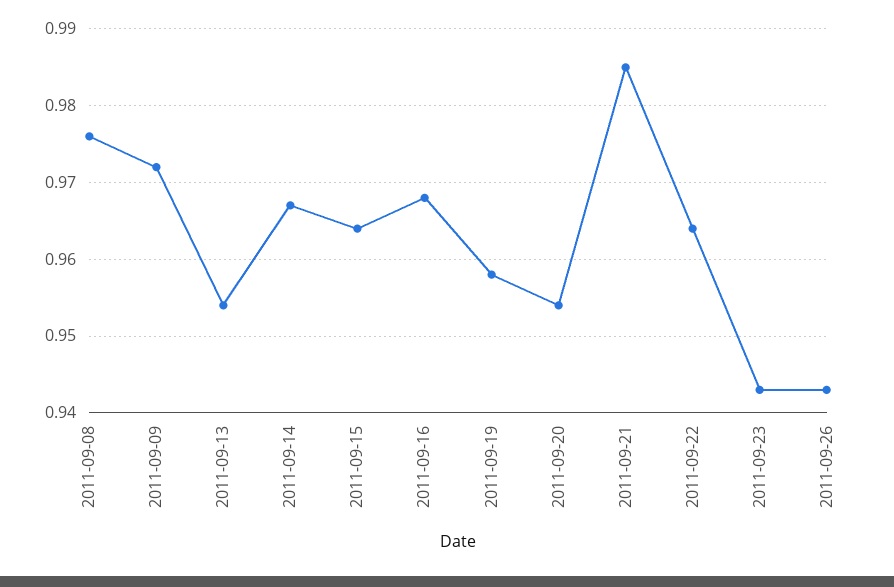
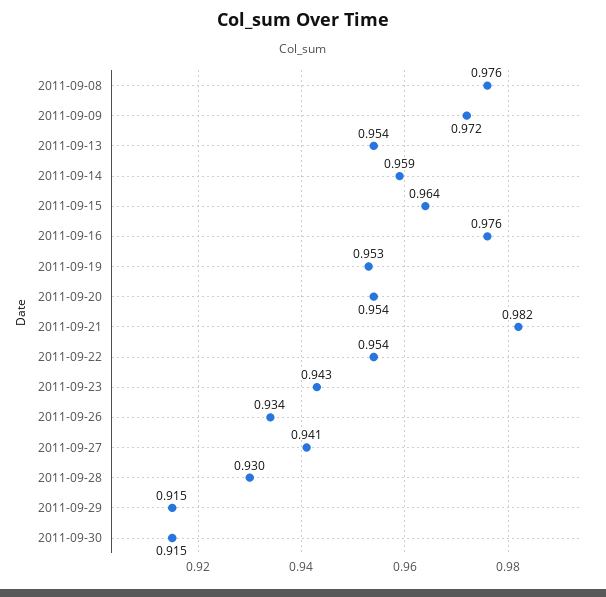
2011-09-14: 0.967 -> 0.959
2011-09-16: 0.968 -> 0.976
2011-09-19: 0.958 -> 0.953
2011-09-21: 0.985 -> 0.982
2011-09-22: 0.964 -> 0.954
2011-09-26: 0.943 -> 0.934
2011-09-27: none -> 0.941
2011-09-28: none -> 0.93
2011-09-29: none -> 0.915
2011-09-30: none -> 0.915

